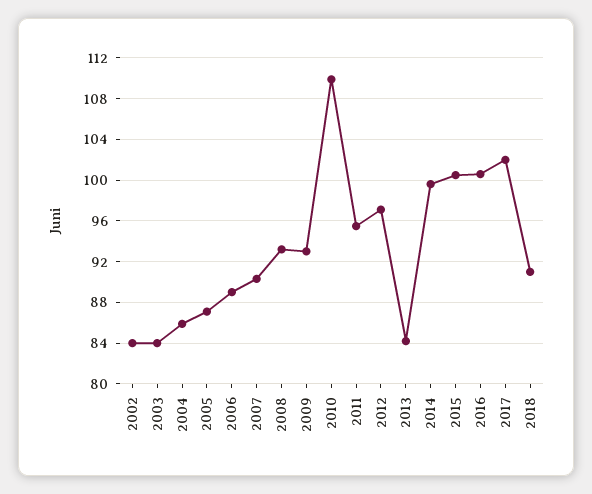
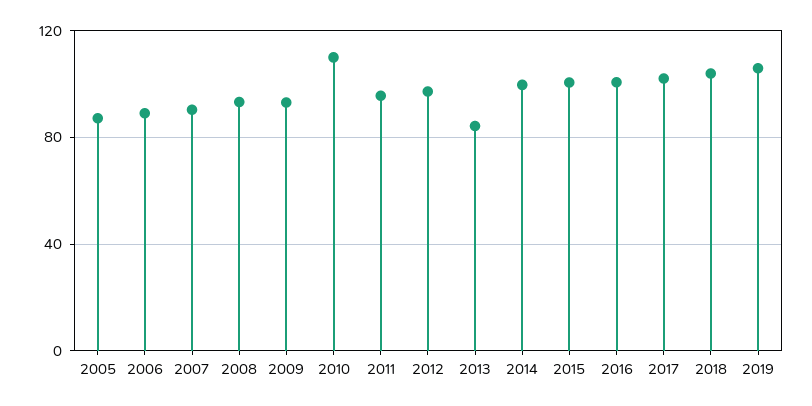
2002: 84 -> none
2003: 84 -> none
2004: 86 -> none
2018: 91 -> 105
2019: none -> 105

